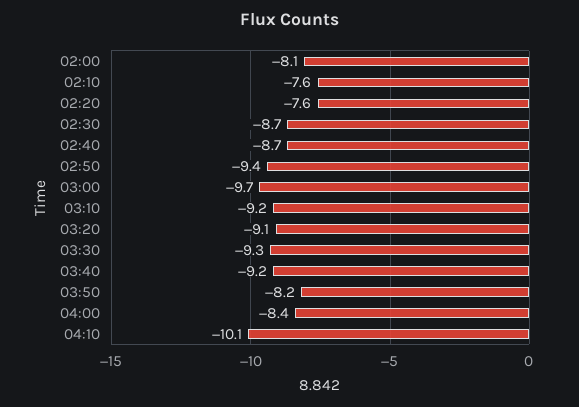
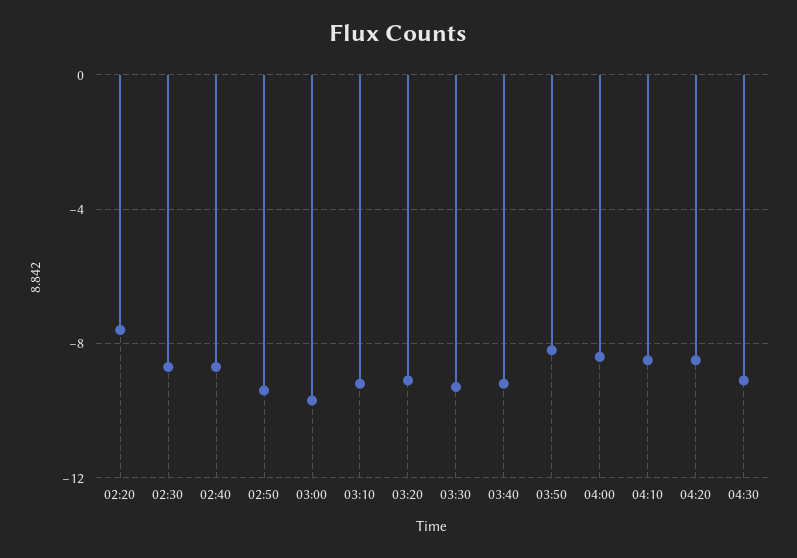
02:00: -8.1 -> none
02:10: -7.6 -> none
04:10: -10.1 -> -8.5
04:20: none -> -8.5
04:30: none -> -9

